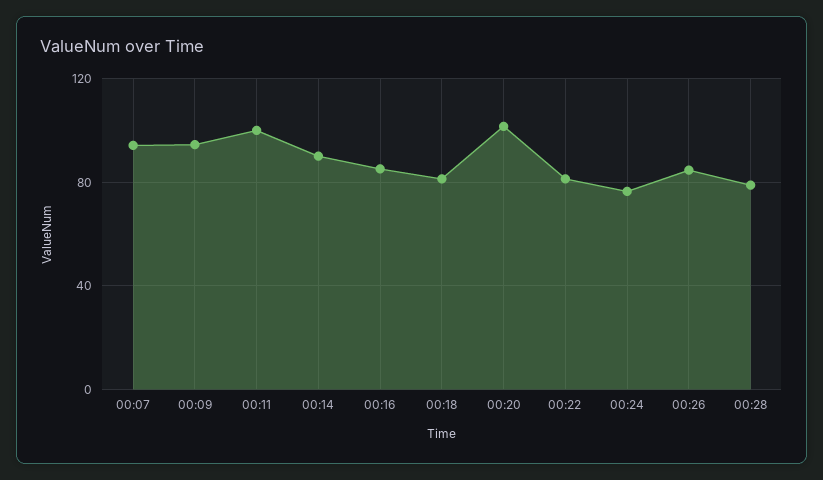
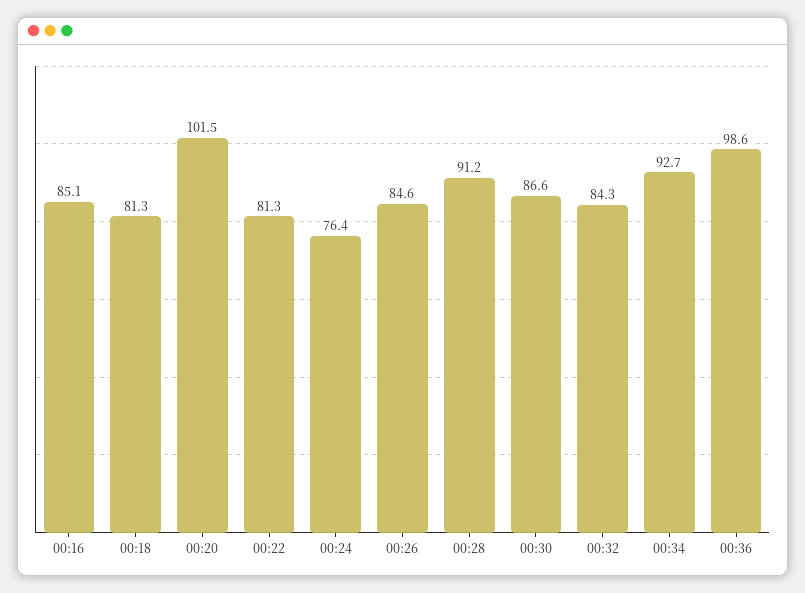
00:07: 95 -> none
00:09: 95 -> none
00:11: 100 -> none
00:14: 90 -> none
00:28: 80 -> 91.2
00:30: none -> 86.6
00:32: none -> 84.3
00:34: none -> 92.7
00:36: none -> 98.6

